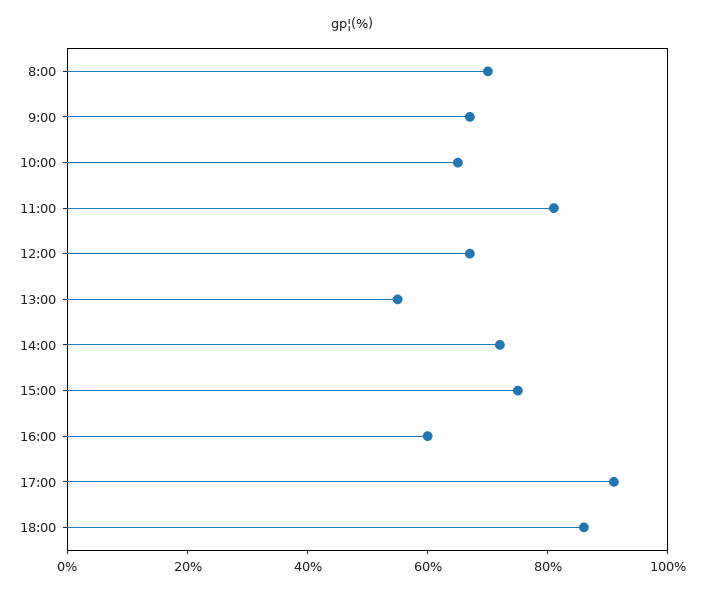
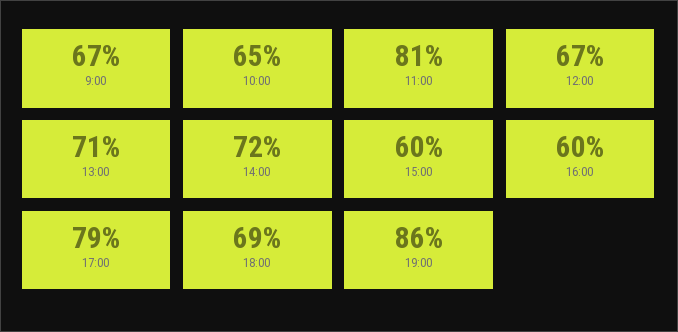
8:00: 70 -> none
13:00: 55 -> 71
15:00: 75 -> 60
17:00: 90 -> 79
18:00: 85 -> 69
19:00: none -> 86

